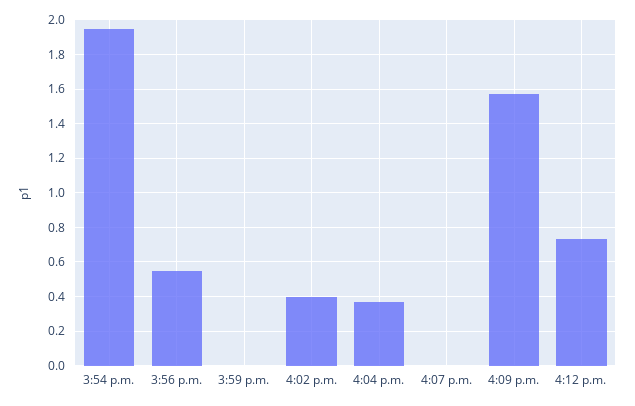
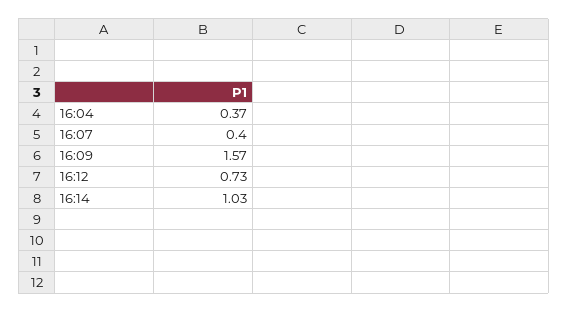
3:54 p.m.: 1.95 -> none
3:56 p.m.: 0.55 -> none
3:59 p.m.: 0 -> none
4:02 p.m.: 0.4 -> none
4:07 p.m.: 0 -> 0.4
16:14: none -> 1.03

